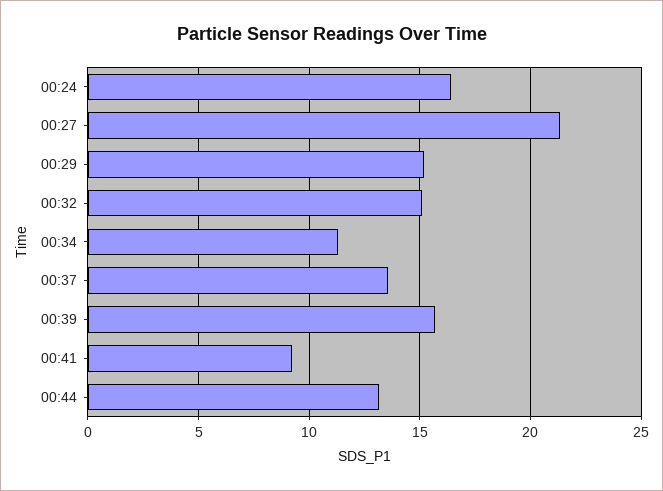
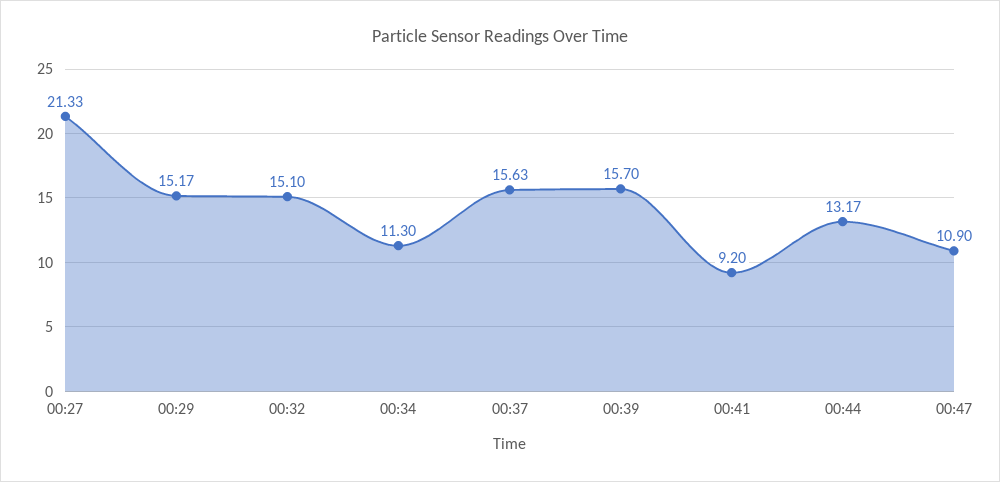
00:24: 16.5 -> none
00:37: 13.5 -> 15.63
00:47: none -> 10.9

